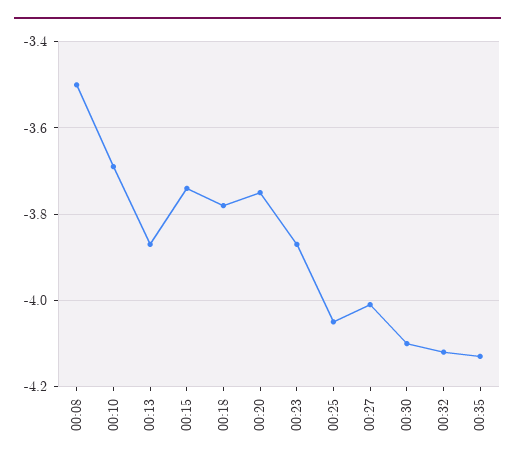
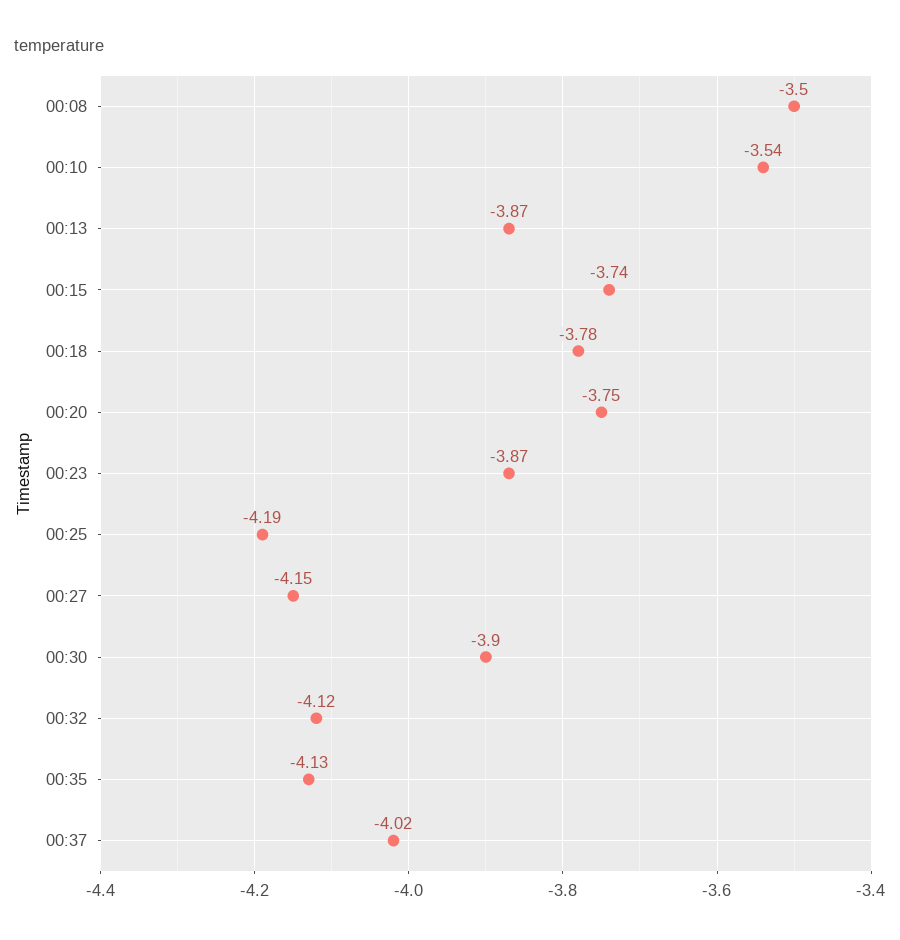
00:10: -3.7 -> -3.54
00:25: -4.05 -> -4.19
00:27: -4 -> -4.15
00:30: -4.1 -> -3.9
00:37: none -> -4.02

